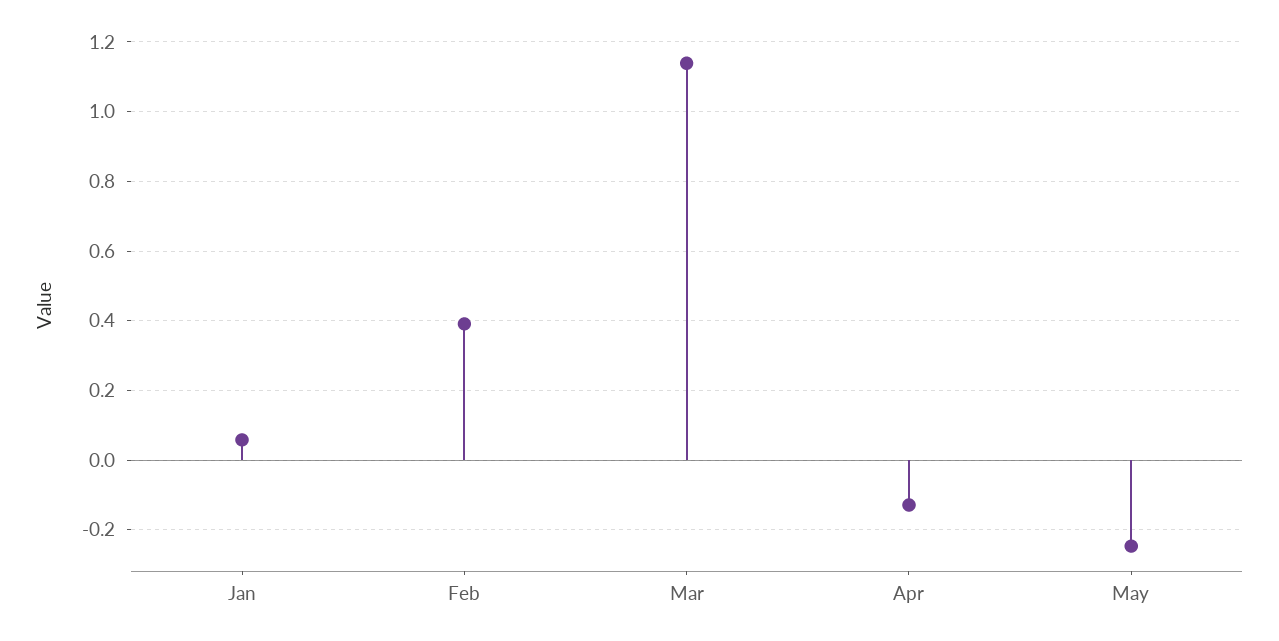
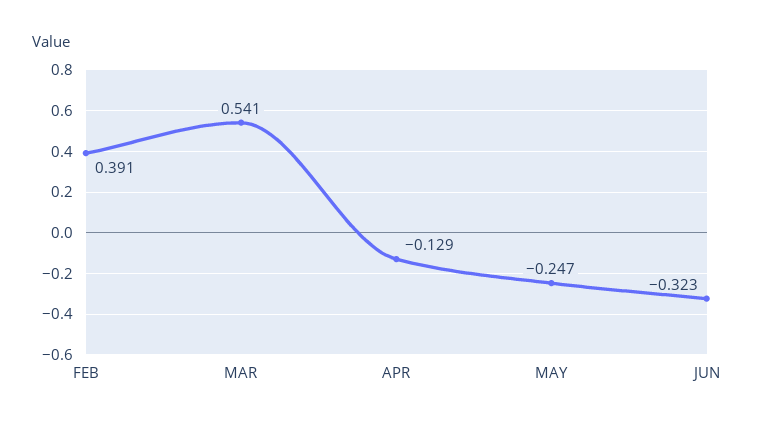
Jan: 0.06 -> none
Mar: 1.14 -> 0.541
JUN: none -> -0.323

